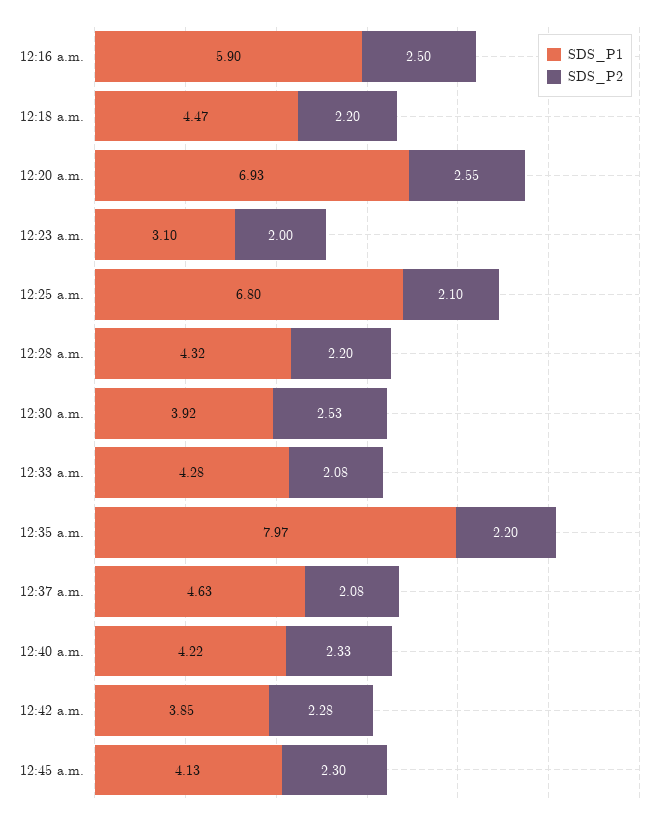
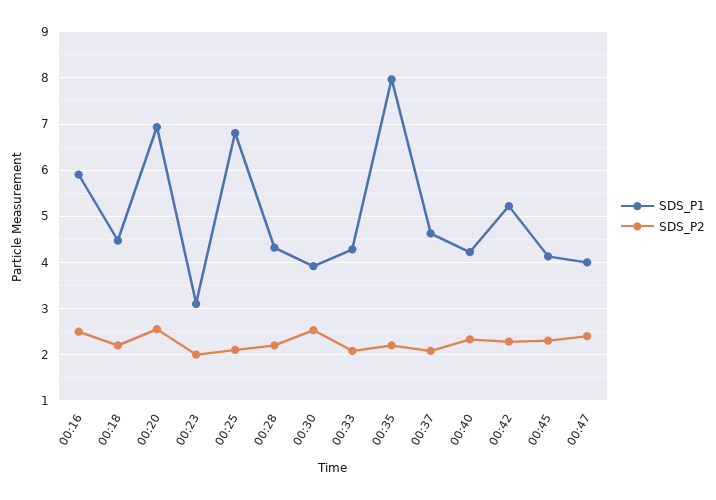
SDS_P1, 12:42 a.m.: 3.85 -> 5.2
SDS_P1, 00:47: none -> 4
SDS_P2, 00:47: none -> 2.4

